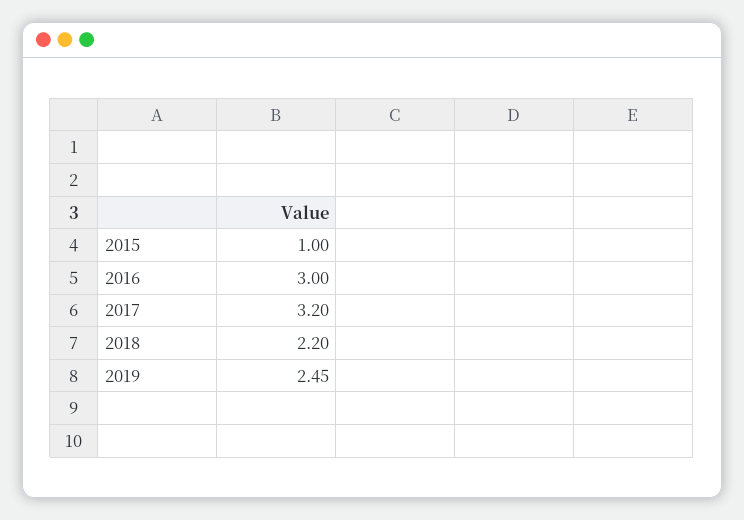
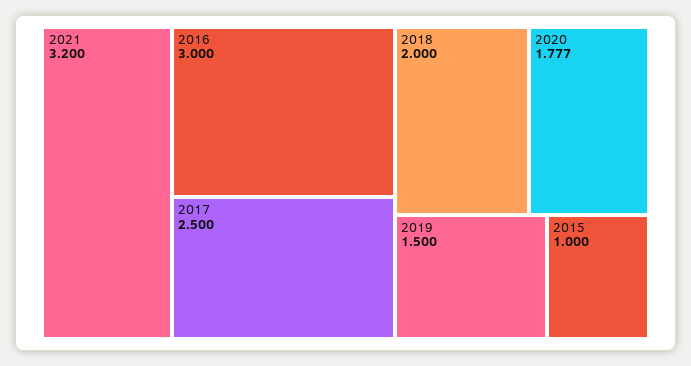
2017: 3.2 -> 2.5
2018: 2.2 -> 2
2019: 2.45 -> 1.5
2021: none -> 3.2
2020: none -> 1.777

